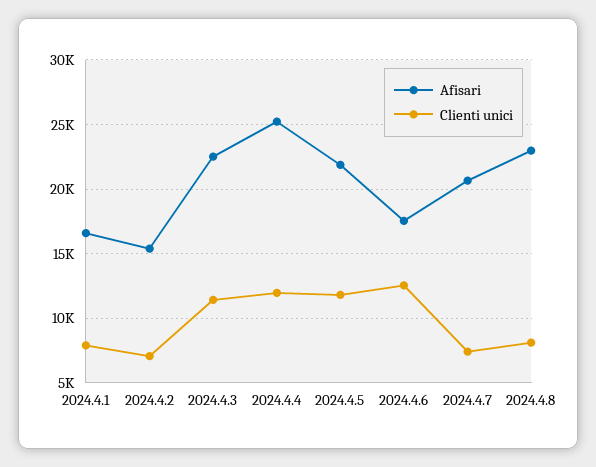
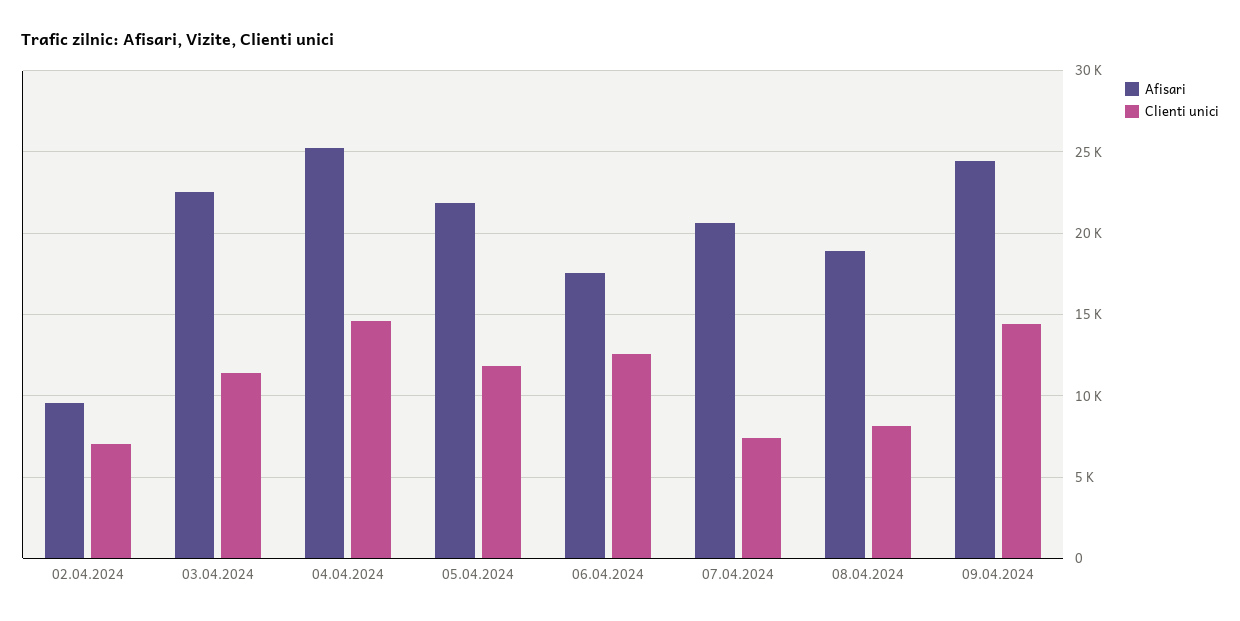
Afisari, 2024.4.1: 16500 -> none
Clienti unici, 2024.4.1: 8000 -> none
Afisari, 2024.4.2: 15500 -> 9500
Clienti unici, 2024.4.4: 12000 -> 14500
Afisari, 2024.4.8: 23000 -> 19000
Afisari, 09.04.2024: none -> 24500
Clienti unici, 09.04.2024: none -> 14500

